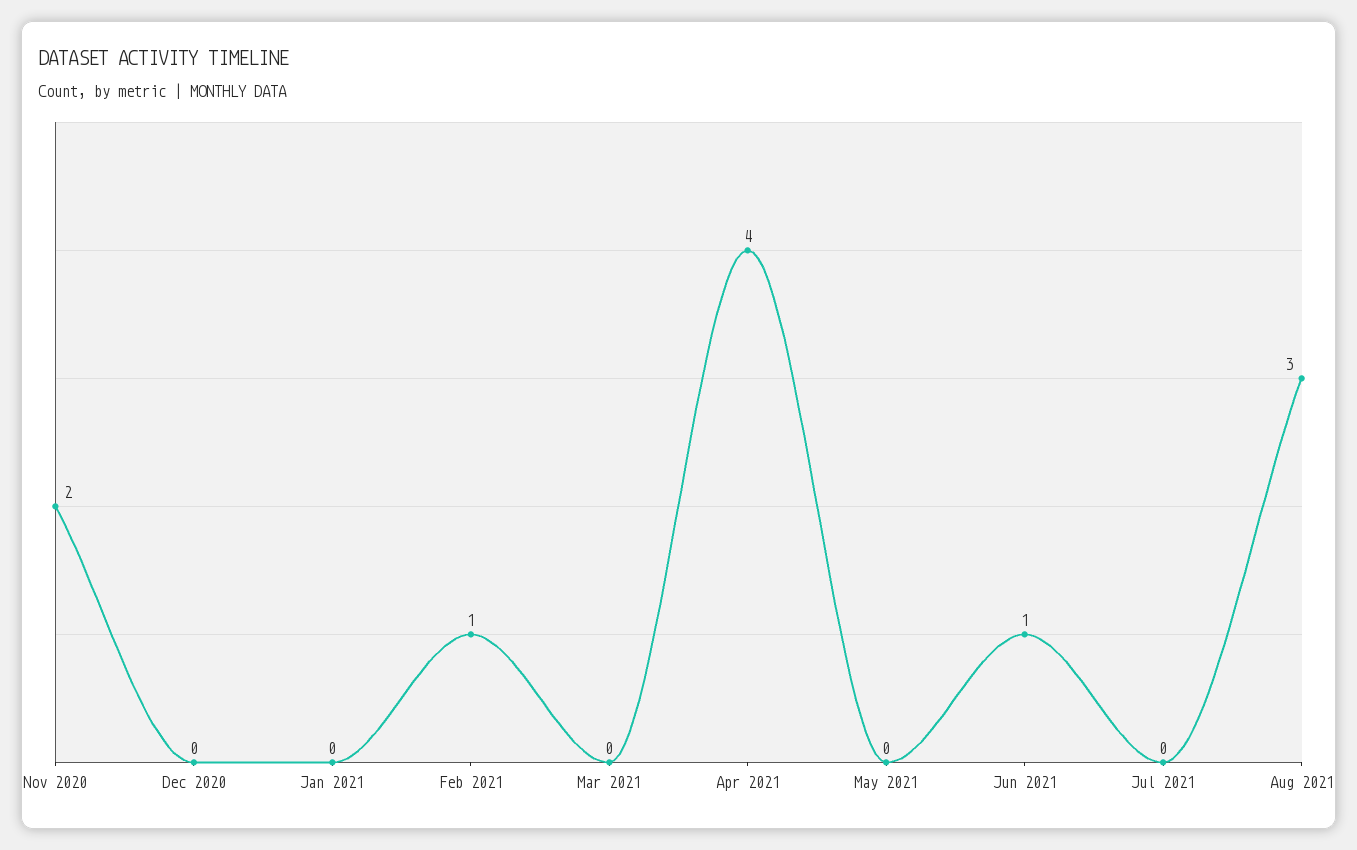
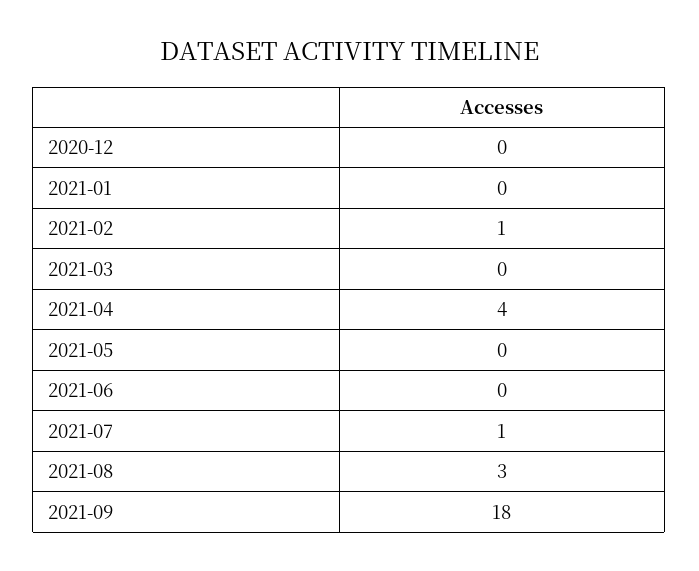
Nov 2020: 2 -> none
Jun 2021: 1 -> 0
Jul 2021: 0 -> 1
2021-09: none -> 18

